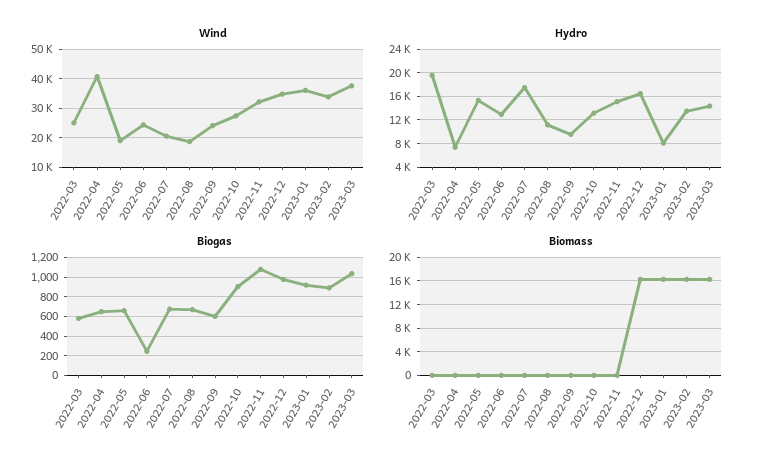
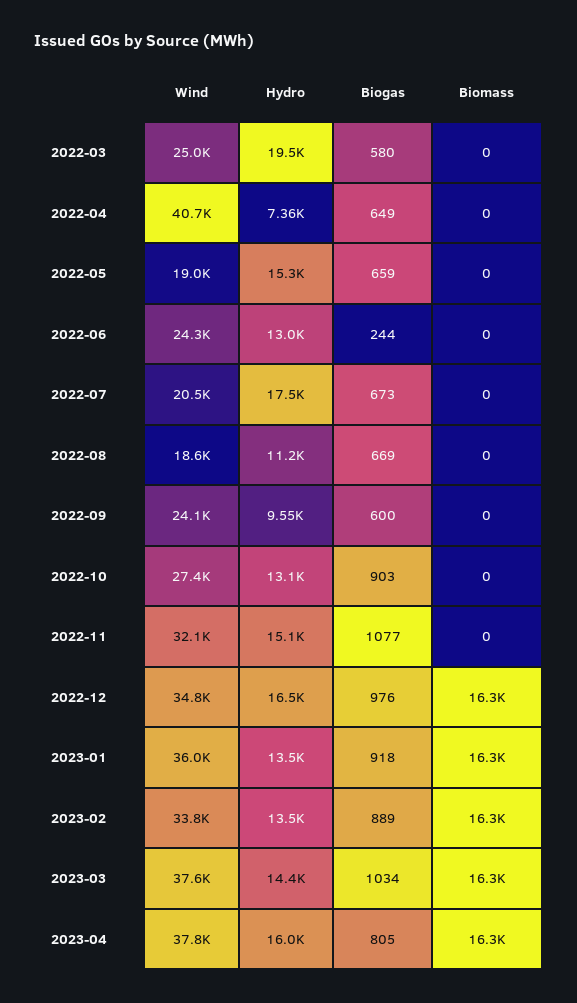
Hydro, 2023-01: 8000 -> 13500
Wind, 2023-04: none -> 37800
Hydro, 2023-04: none -> 16000
Biogas, 2023-04: none -> 805
Biomass, 2023-04: none -> 16300

